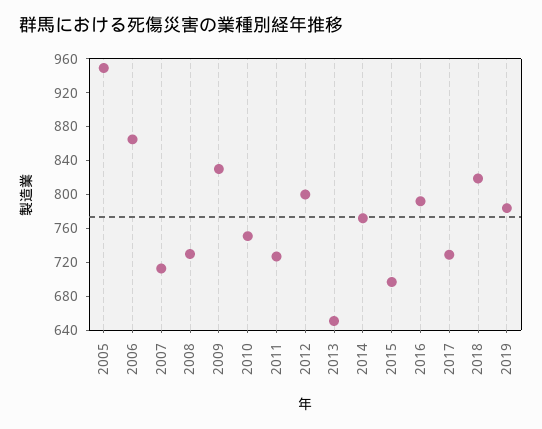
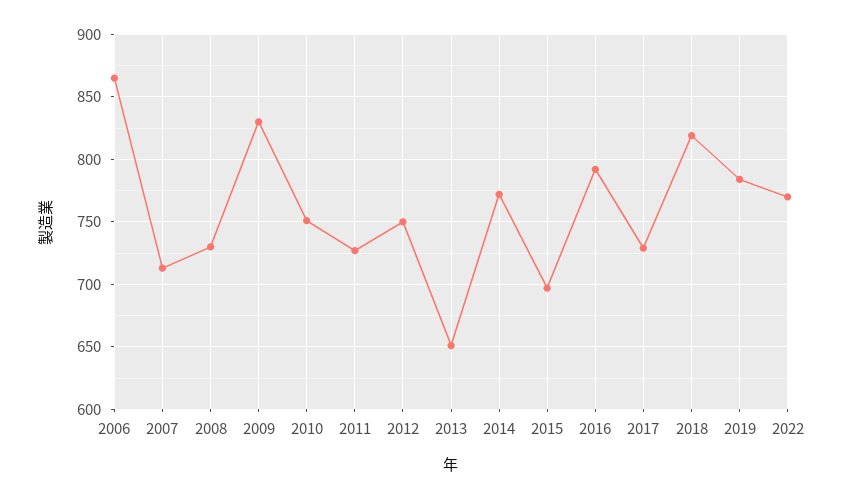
2005: 950 -> none
2012: 800 -> 750
2022: none -> 770

